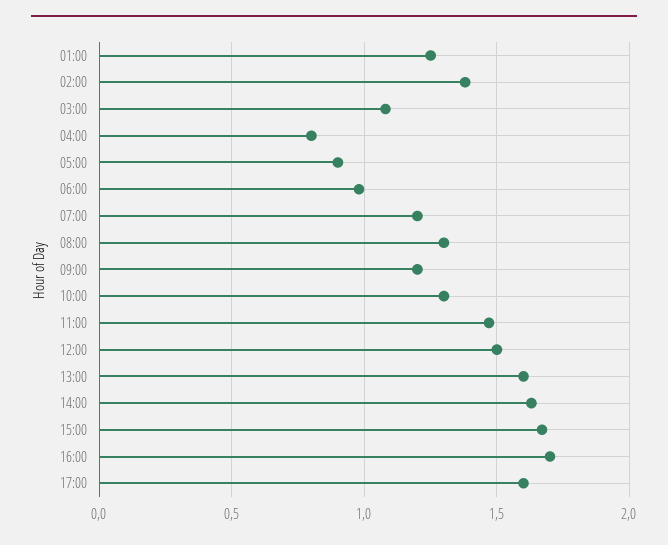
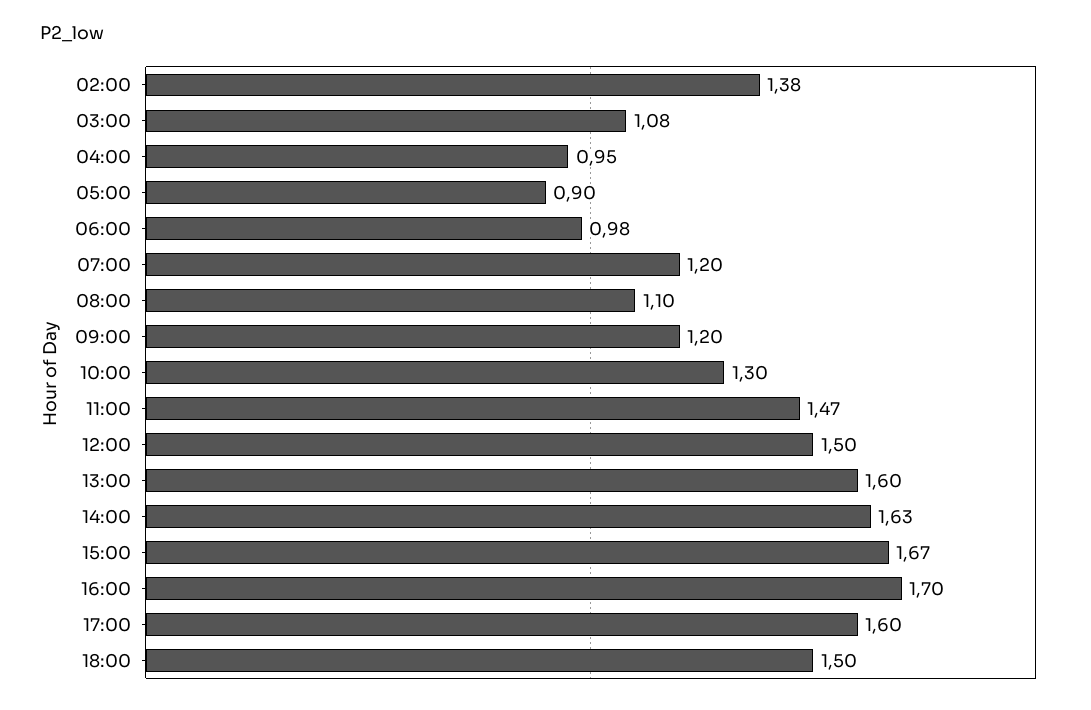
01:00: 1.25 -> none
04:00: 0.8 -> 0.95
08:00: 1.3 -> 1.1
18:00: none -> 1.5

